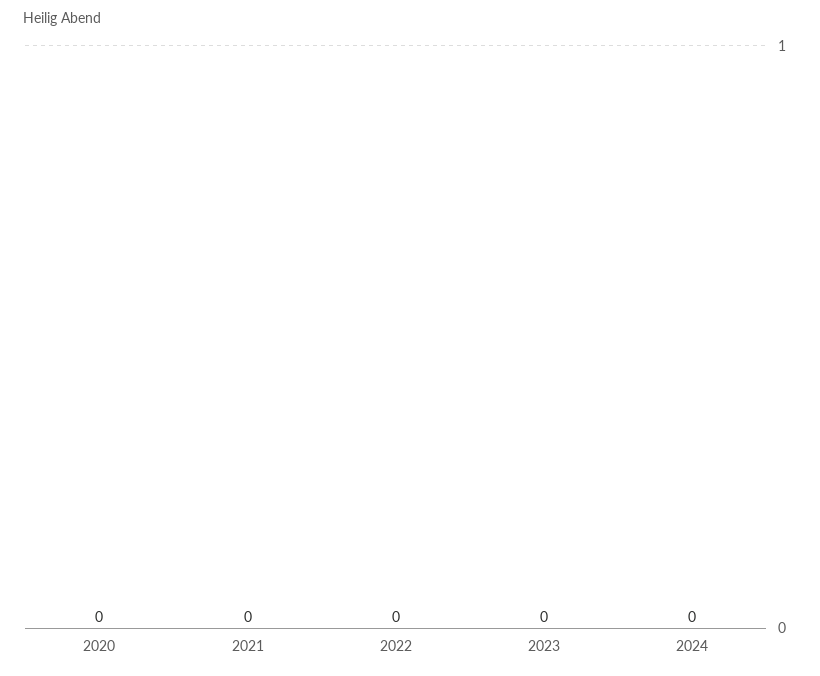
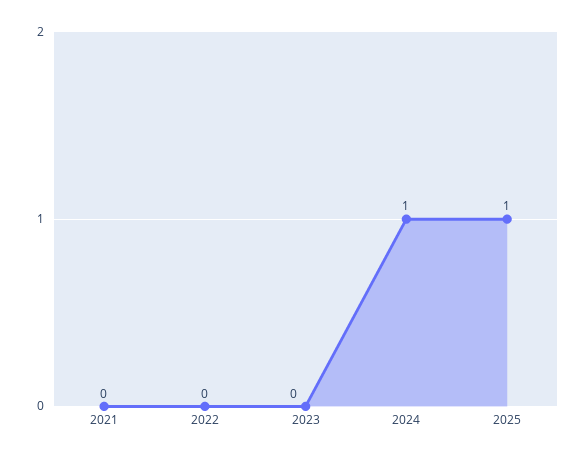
2020: 0 -> none
2024: 0 -> 1
2025: none -> 1

